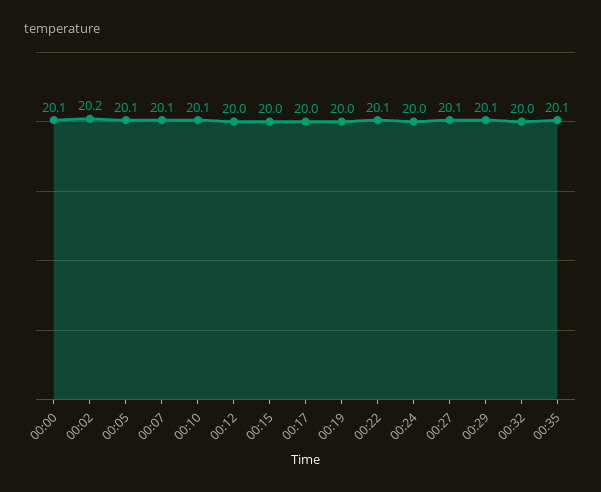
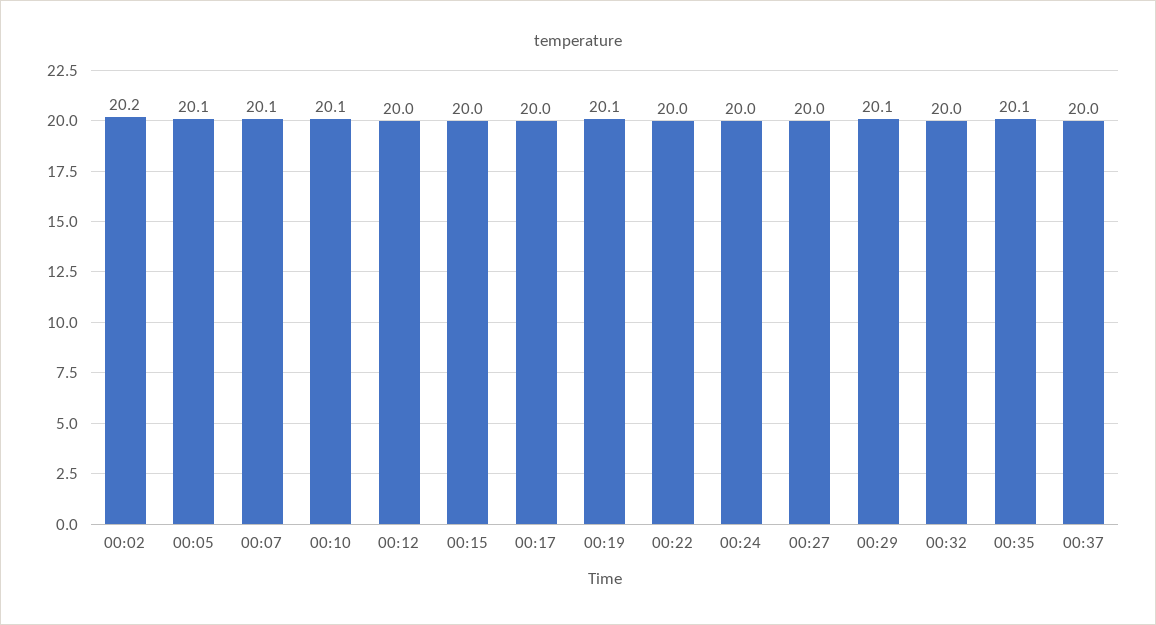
00:00: 20.1 -> none
00:19: 20 -> 20.1
00:22: 20.1 -> 20
00:27: 20.1 -> 20
00:37: none -> 20

